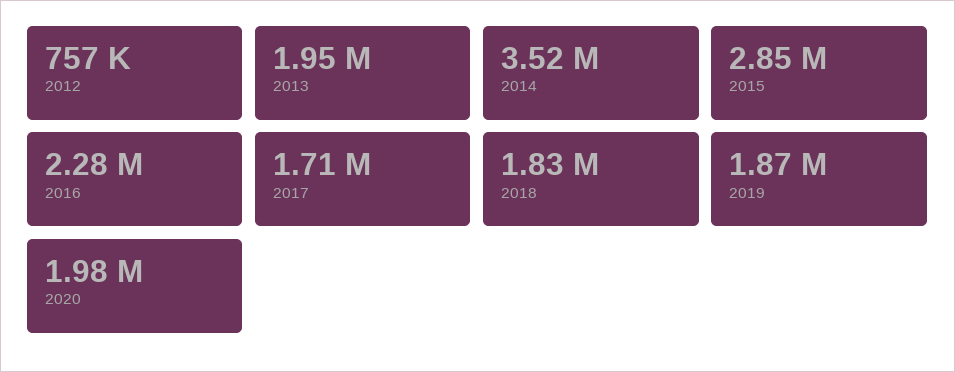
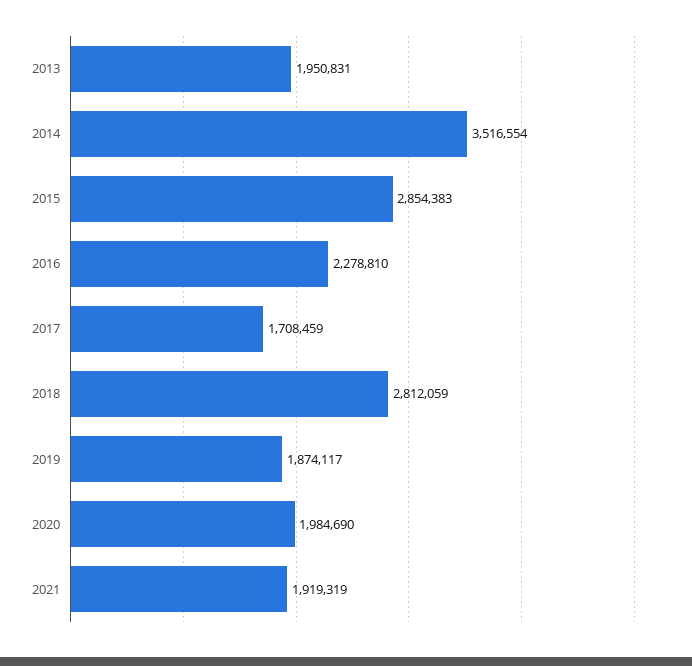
2012: 757000 -> none
2018: 1830000 -> 2812059
2021: none -> 1919319

